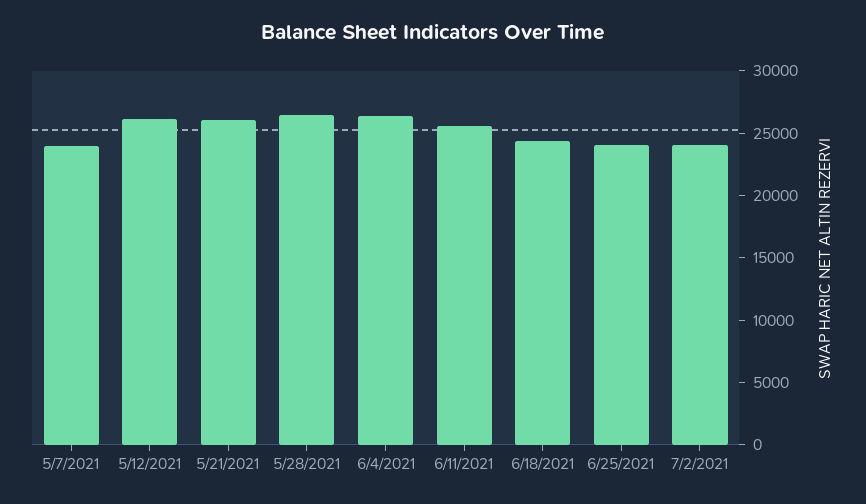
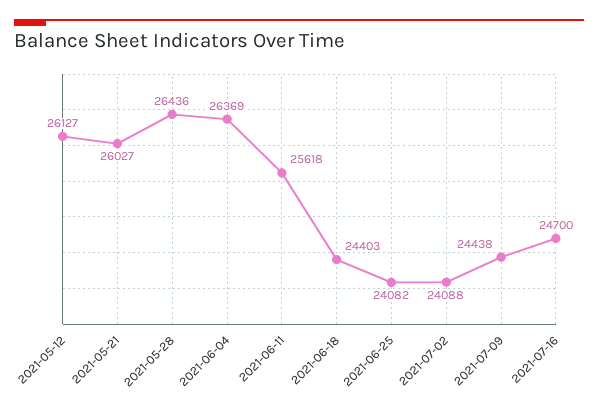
5/7/2021: 24000 -> none
2021-07-09: none -> 24438
2021-07-16: none -> 24700

